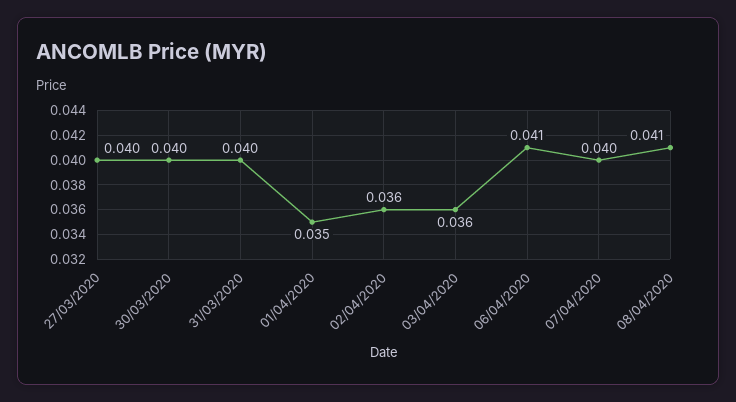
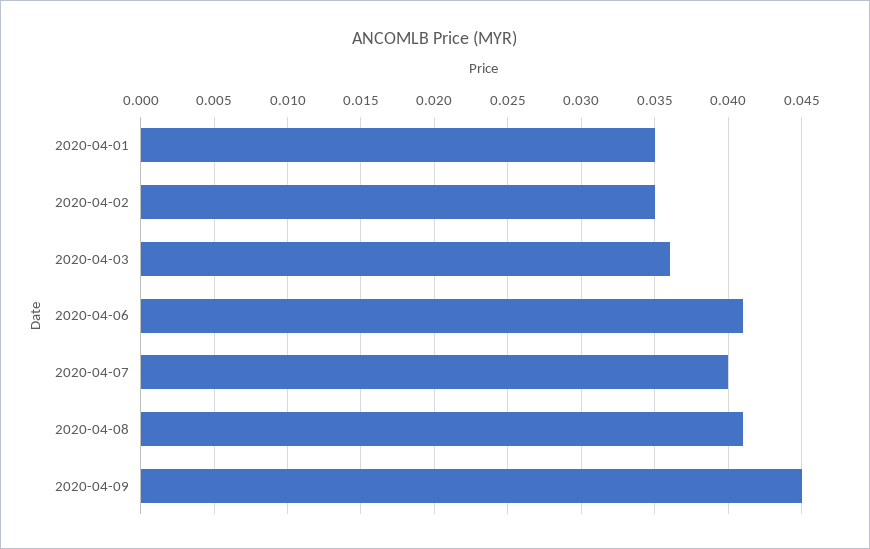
27/03/2020: 0.04 -> none
30/03/2020: 0.04 -> none
31/03/2020: 0.04 -> none
02/04/2020: 0.036 -> 0.035
2020-04-09: none -> 0.045

